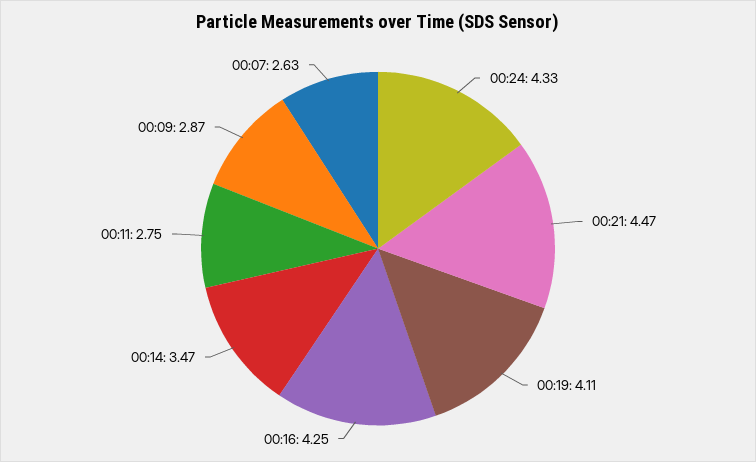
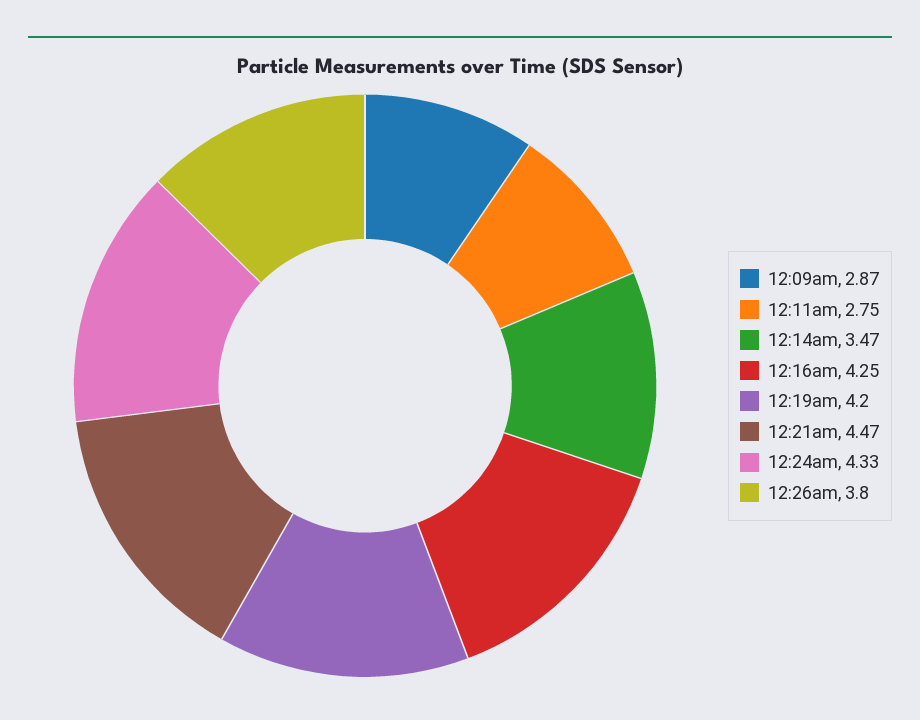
00:19: 4.11 -> 4.2
00:07: 2.63 -> none
12:26am: none -> 3.8

